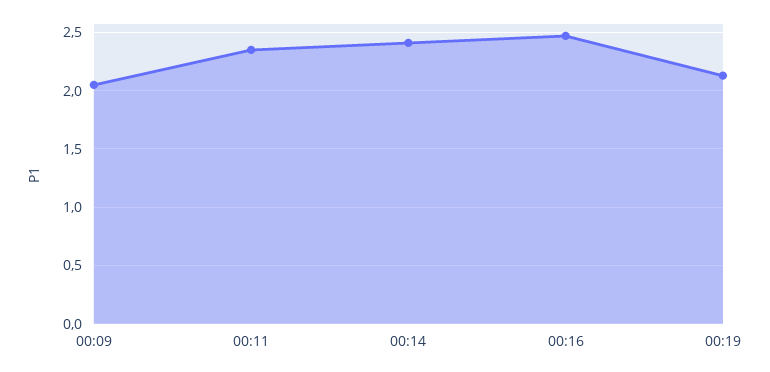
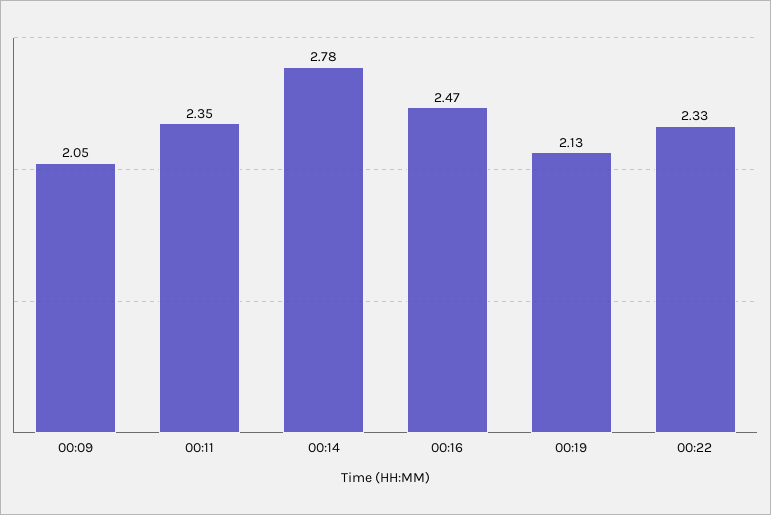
00:14: 2.4 -> 2.78
00:22: none -> 2.33

